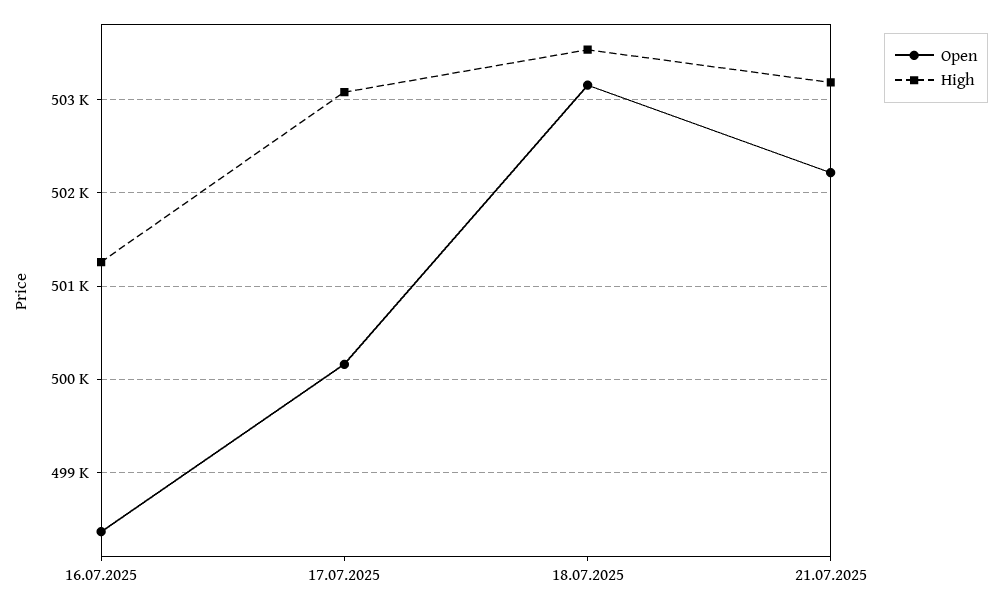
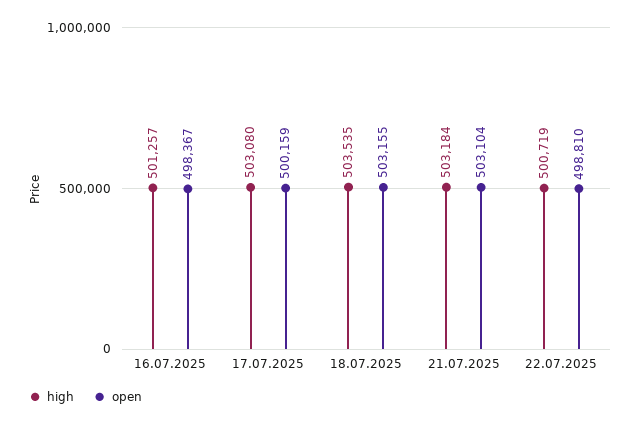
Open, 21.07.2025: 502200 -> 503104
High, 22.07.2025: none -> 500719
Open, 22.07.2025: none -> 498810

